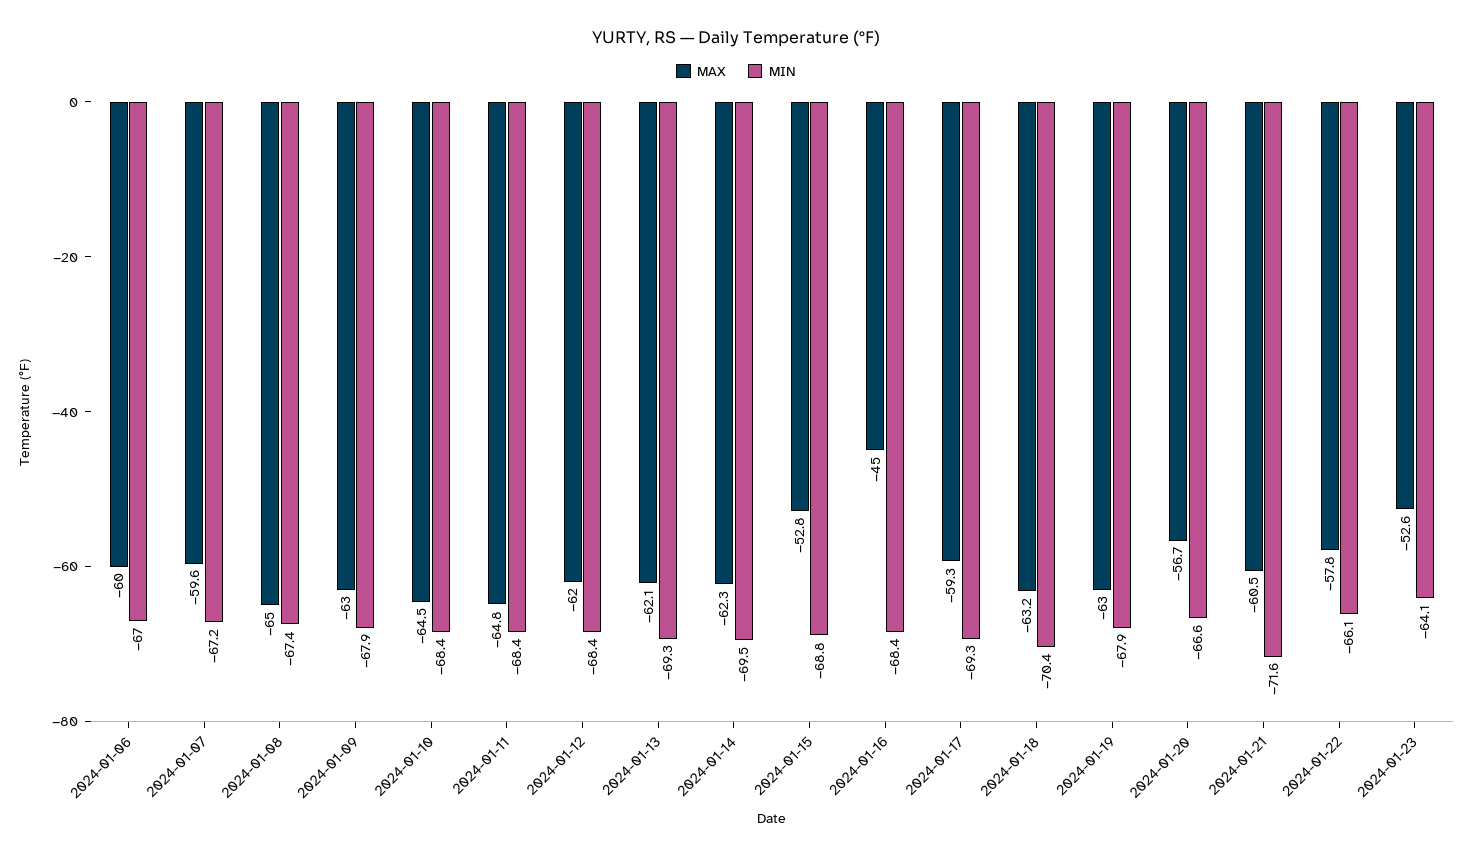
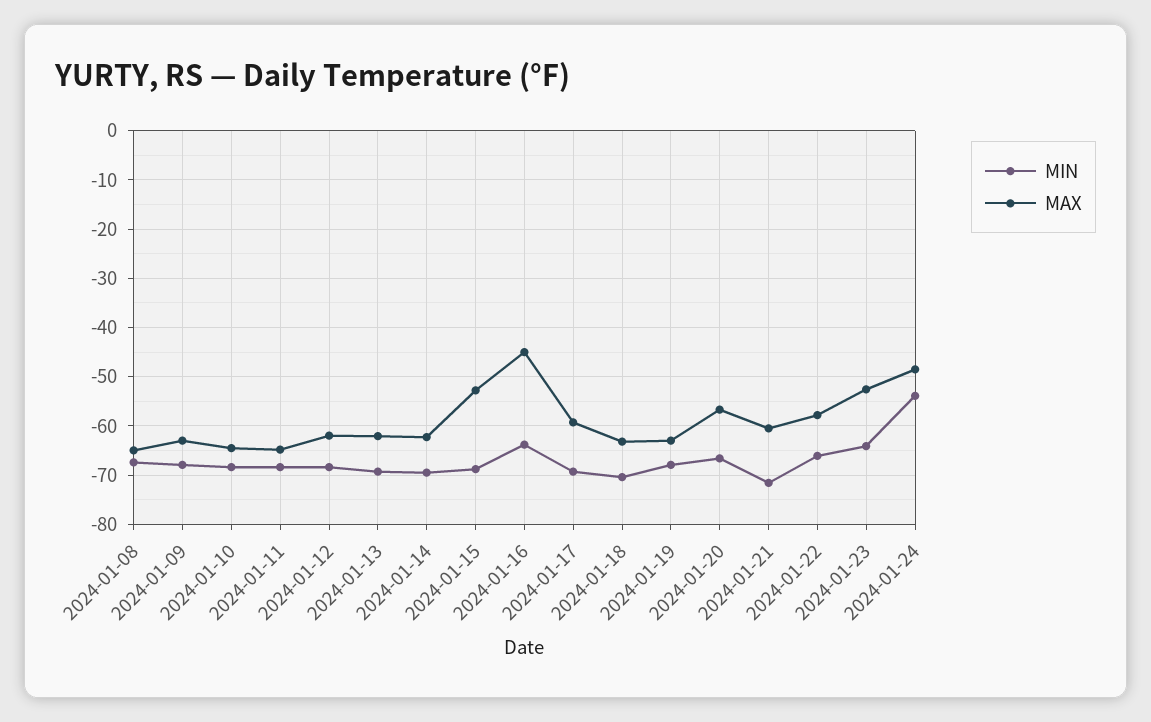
MAX, 2024-01-06: -60 -> none
MIN, 2024-01-06: -67 -> none
MAX, 2024-01-07: -59.6 -> none
MIN, 2024-01-07: -67.2 -> none
MIN, 2024-01-16: -68.4 -> -64
MIN, 2024-01-24: none -> -54
MAX, 2024-01-24: none -> -48

